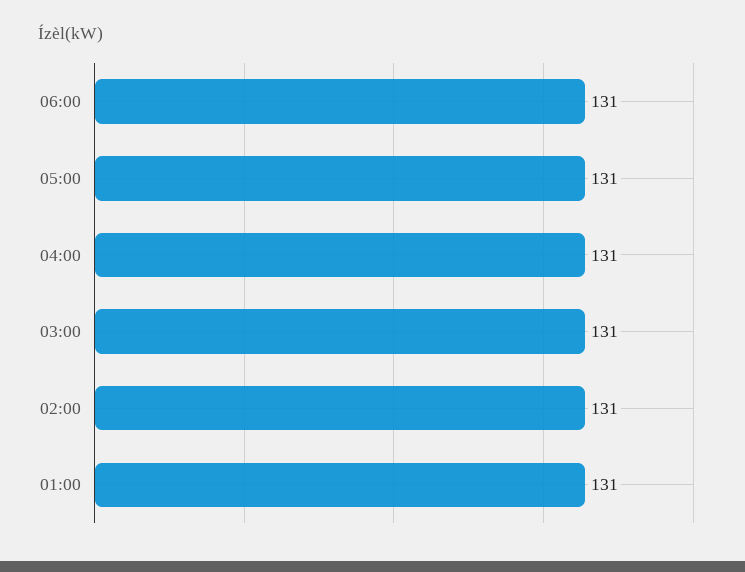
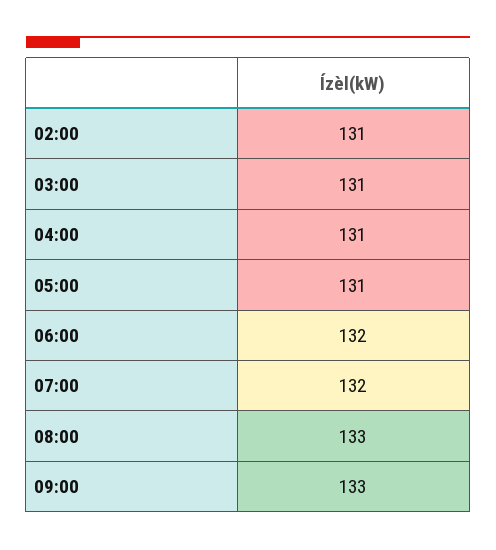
06:00: 131 -> 132
01:00: 131 -> none
07:00: none -> 132
08:00: none -> 133
09:00: none -> 133

